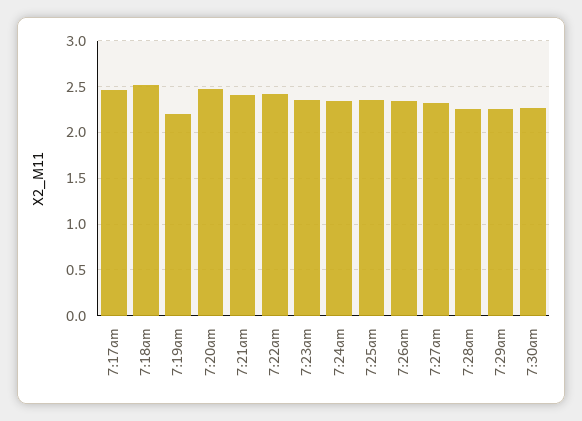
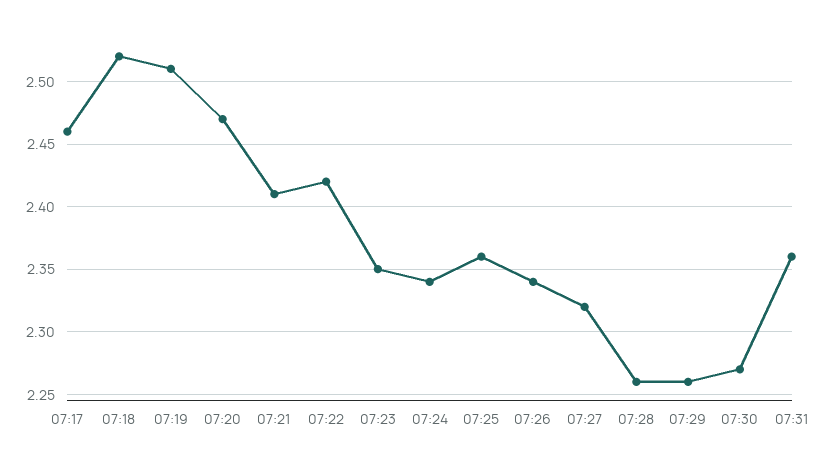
7:19am: 2.2 -> 2.51
07:31: none -> 2.36

